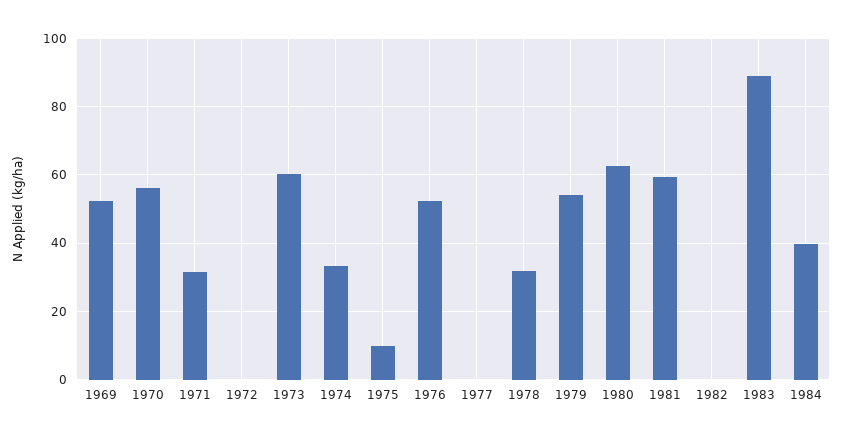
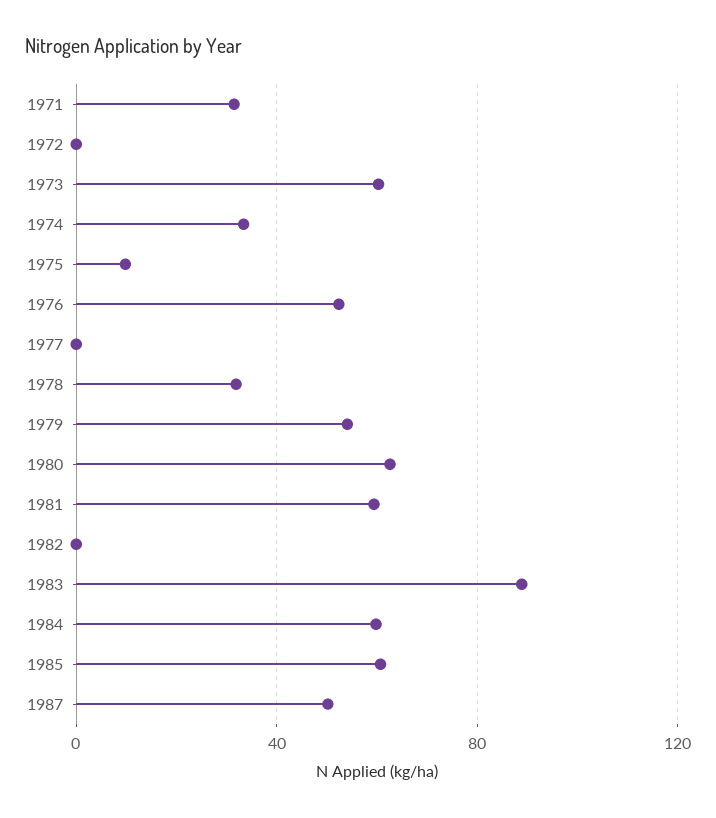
1969: 52 -> none
1970: 56 -> none
1984: 40 -> 60
1985: none -> 60
1987: none -> 50

